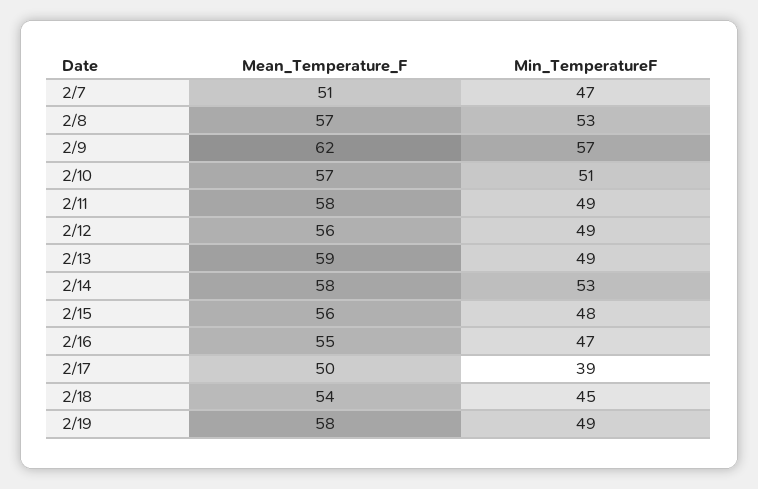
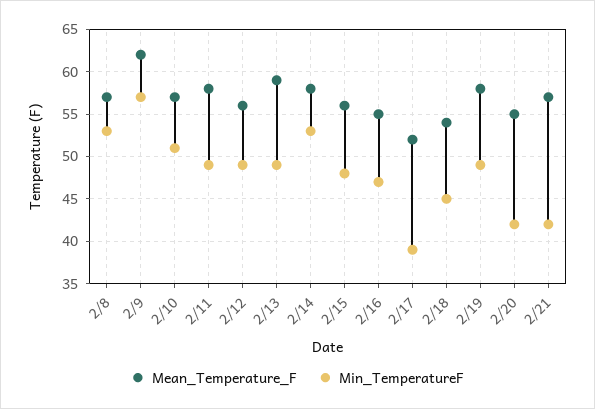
Mean_Temperature_F, 2/7: 51 -> none
Min_TemperatureF, 2/7: 47 -> none
Mean_Temperature_F, 2/17: 50 -> 52
Mean_Temperature_F, 2/20: none -> 55
Min_TemperatureF, 2/20: none -> 42
Mean_Temperature_F, 2/21: none -> 57
Min_TemperatureF, 2/21: none -> 42

